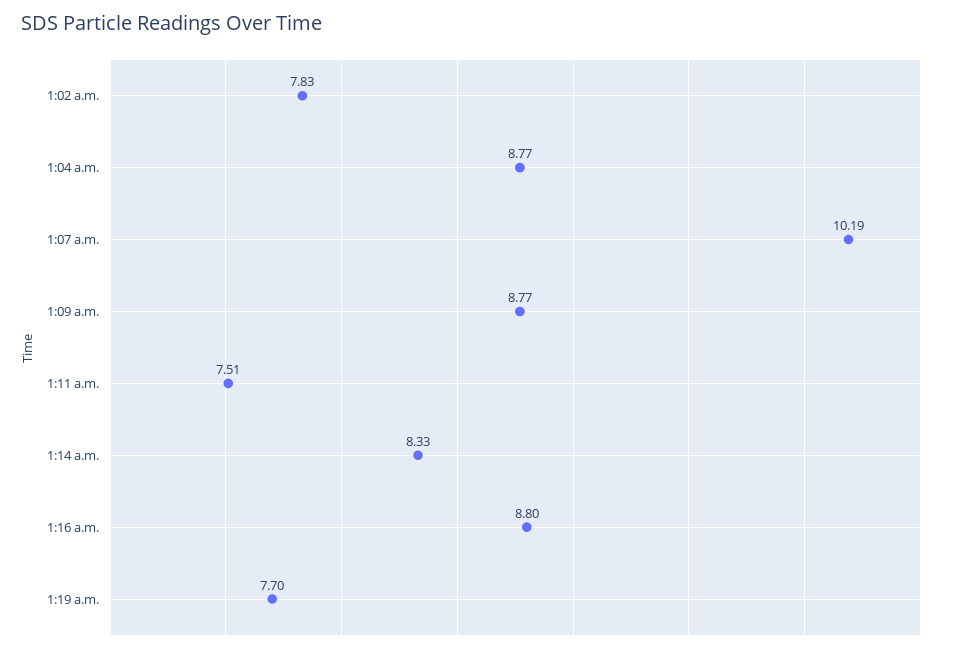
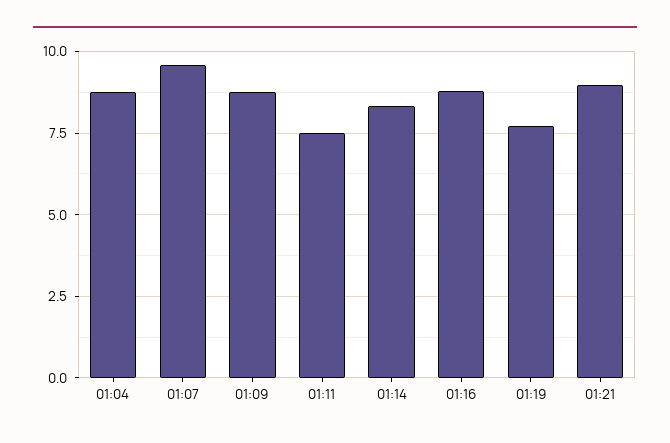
1:02 a.m.: 7.83 -> none
1:07 a.m.: 10.19 -> 9.5
01:21: none -> 9

